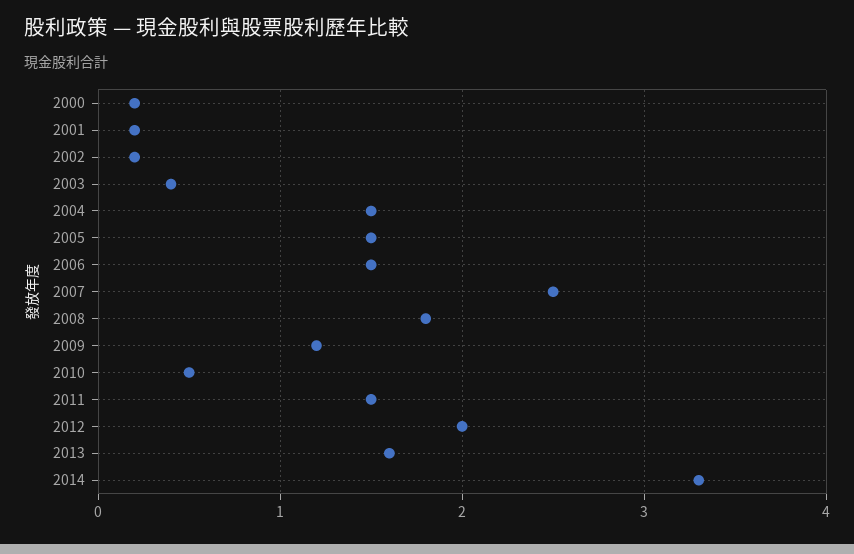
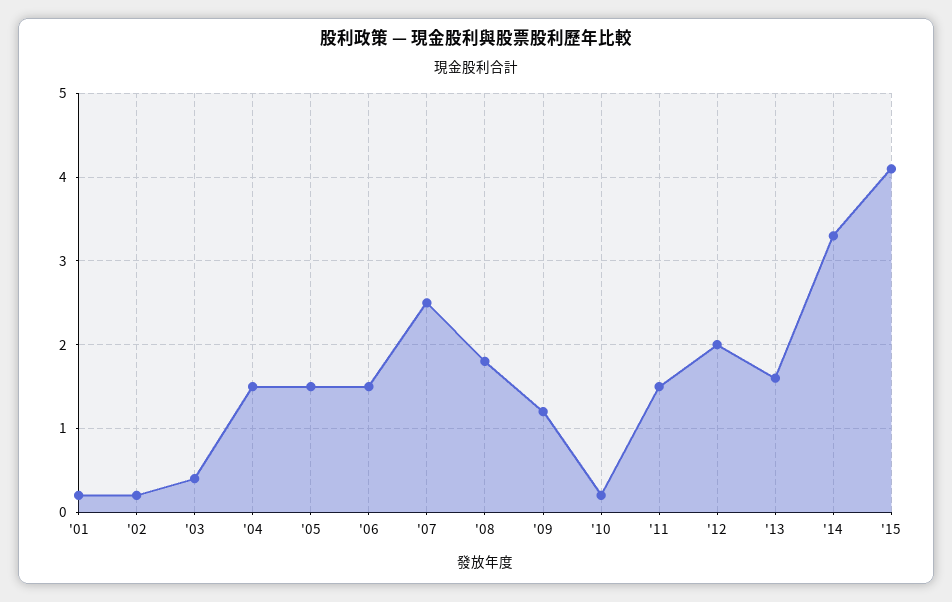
2000: 0.2 -> none
2010: 0.5 -> 0.2
'15: none -> 4.1

